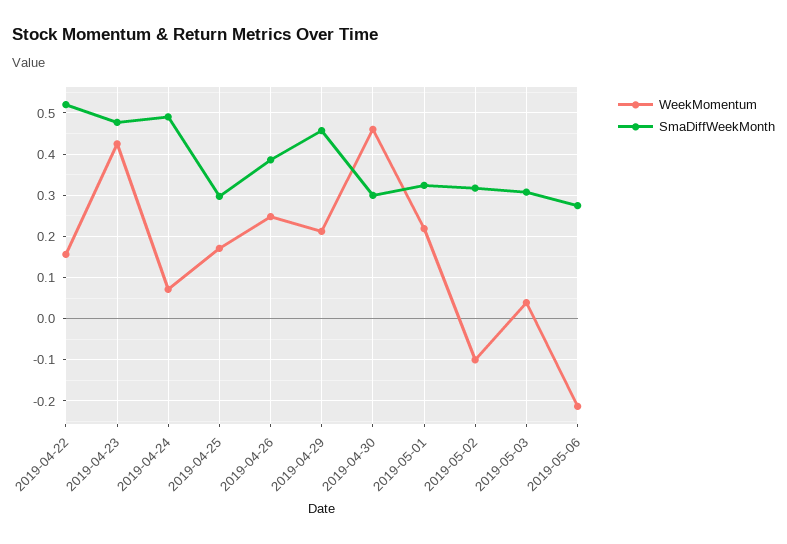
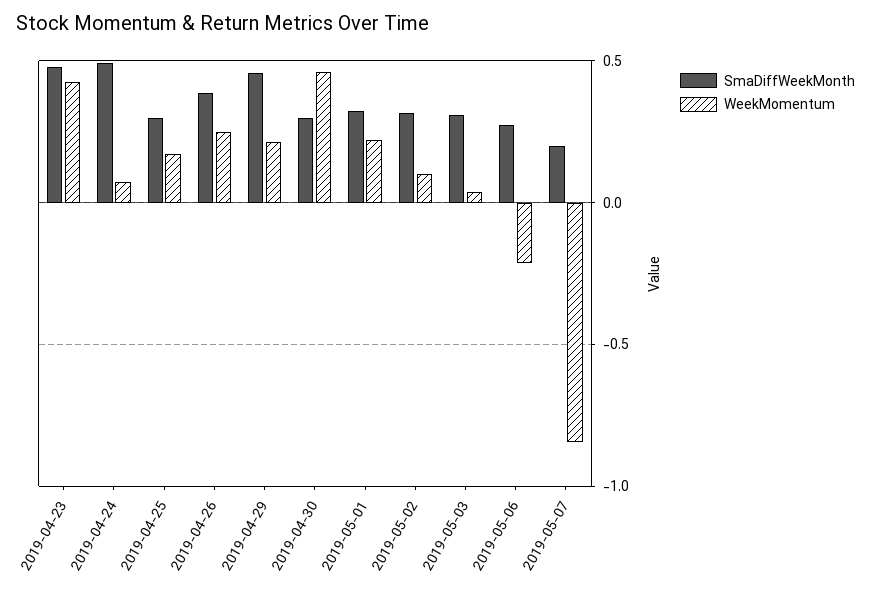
WeekMomentum, 2019-04-22: 0.16 -> none
SmaDiffWeekMonth, 2019-04-22: 0.52 -> none
WeekMomentum, 2019-05-02: -0.1 -> 0.1
SmaDiffWeekMonth, 2019-05-07: none -> 0.2
WeekMomentum, 2019-05-07: none -> -0.85

